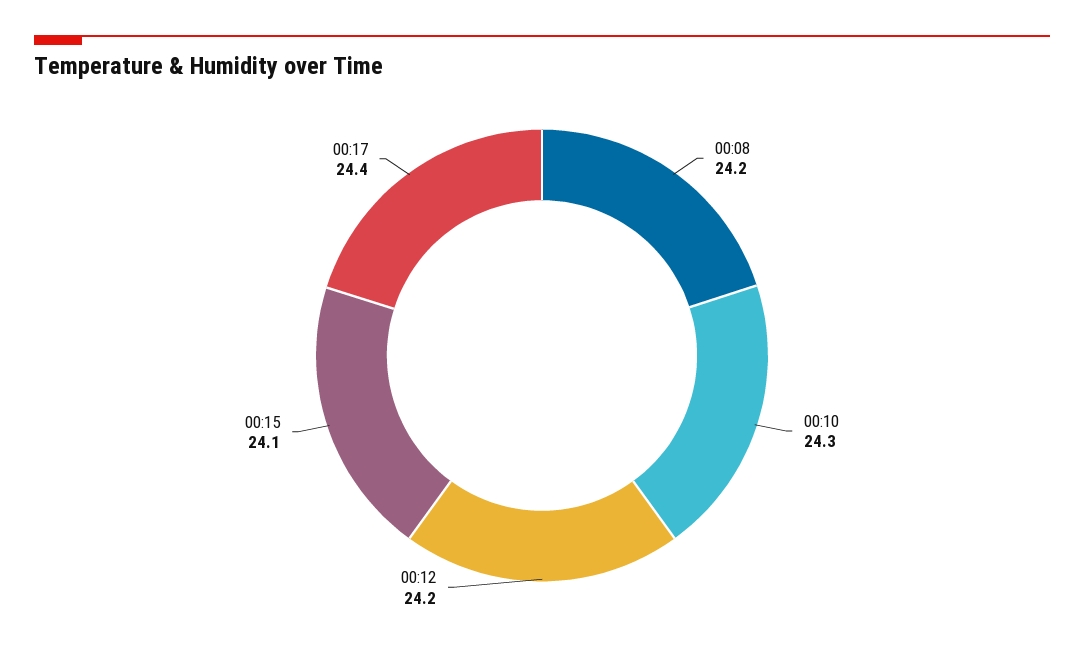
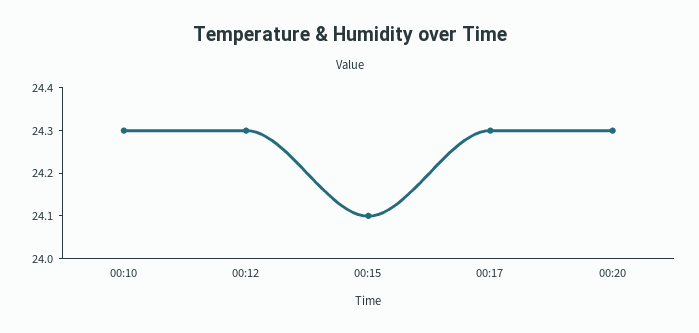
00:08: 24.2 -> none
00:12: 24.2 -> 24.3
00:17: 24.4 -> 24.3
00:20: none -> 24.3

